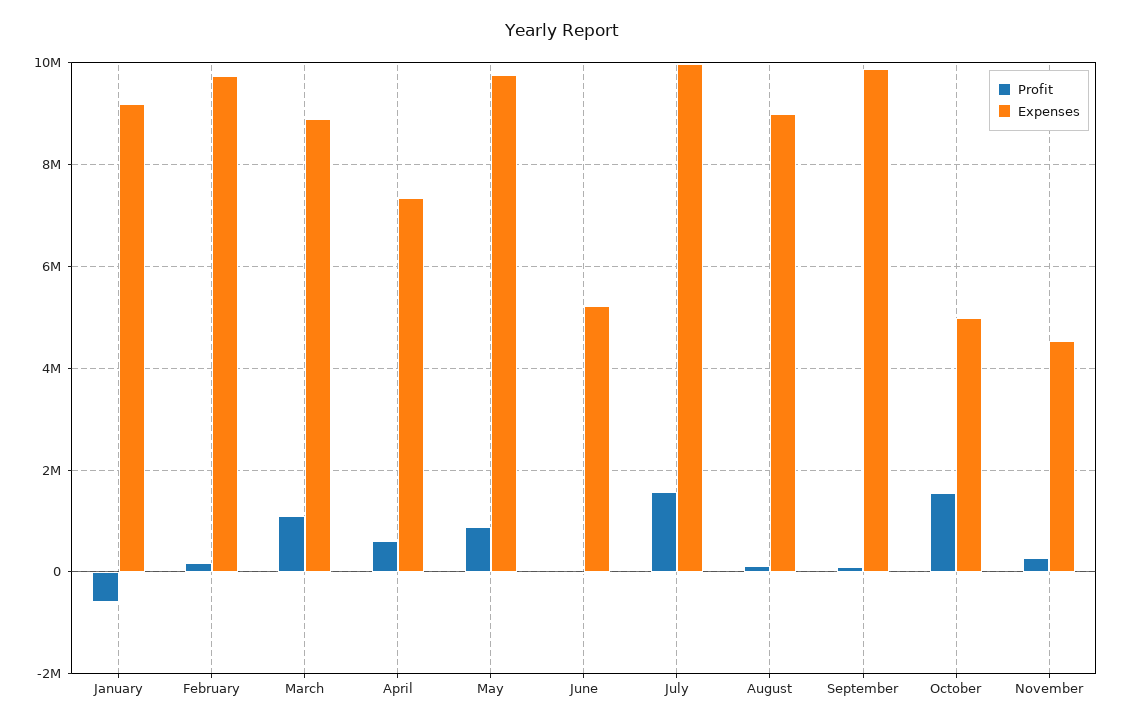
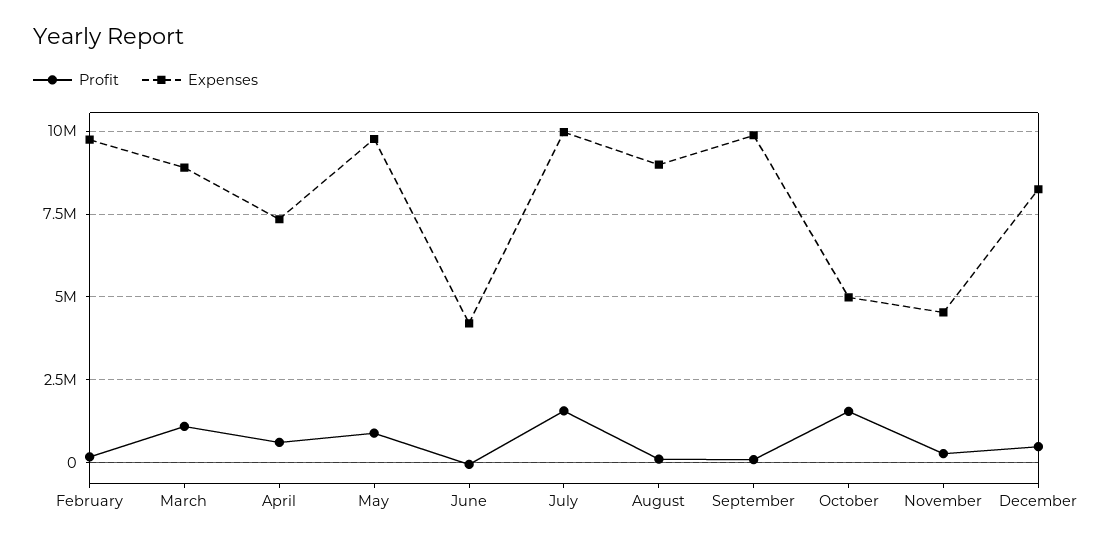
Profit, January: -600000 -> none
Expenses, January: 9200000 -> none
Expenses, June: 5200000 -> 4250000
Profit, December: none -> 500000
Expenses, December: none -> 8250000

